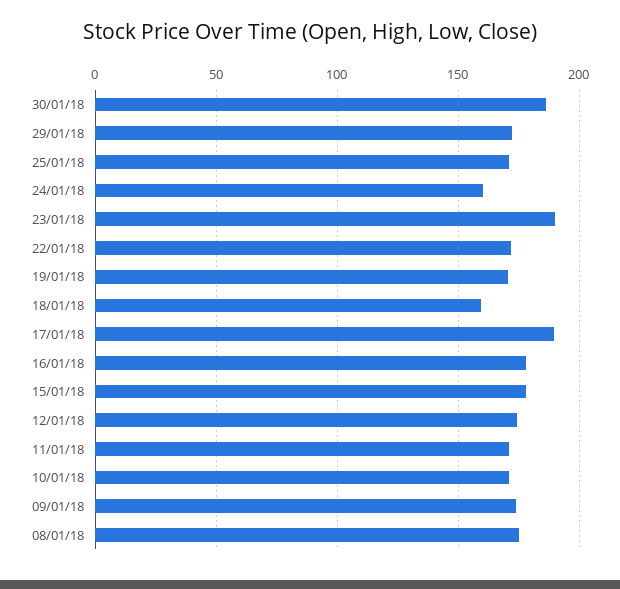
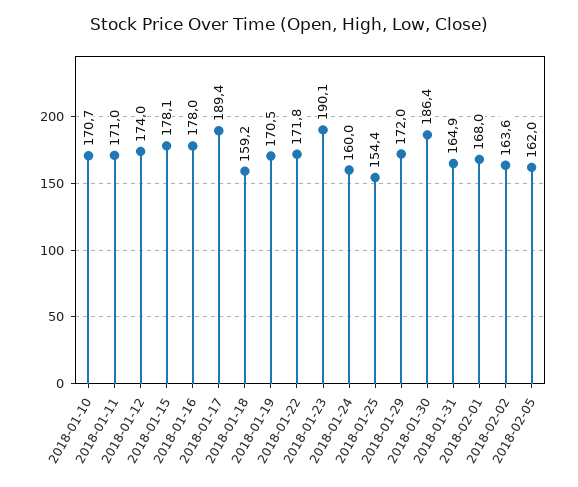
25/01/18: 170 -> 154.4
09/01/18: 175 -> none
08/01/18: 175 -> none
2018-01-31: none -> 164.9
2018-02-01: none -> 168
2018-02-02: none -> 163.6
2018-02-05: none -> 162

